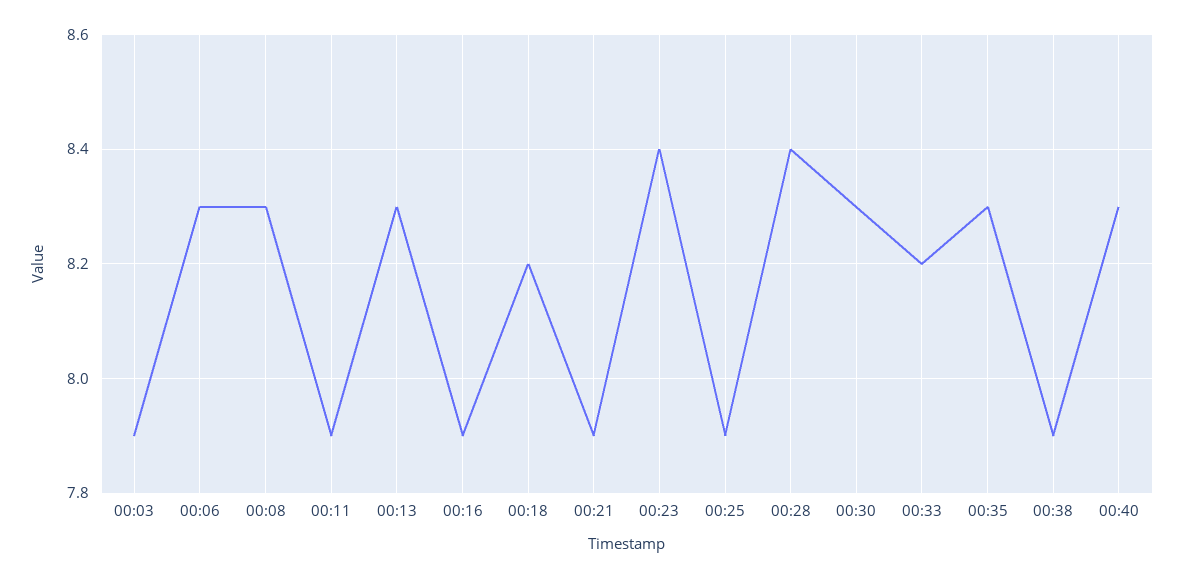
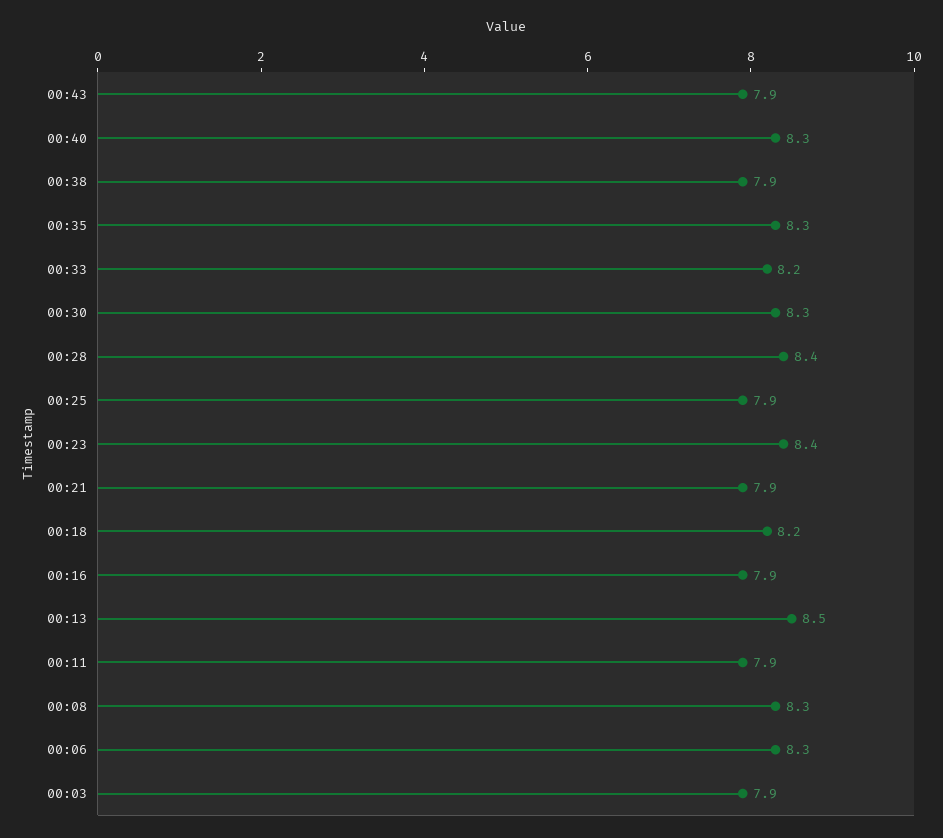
00:13: 8.3 -> 8.5
00:43: none -> 7.9

